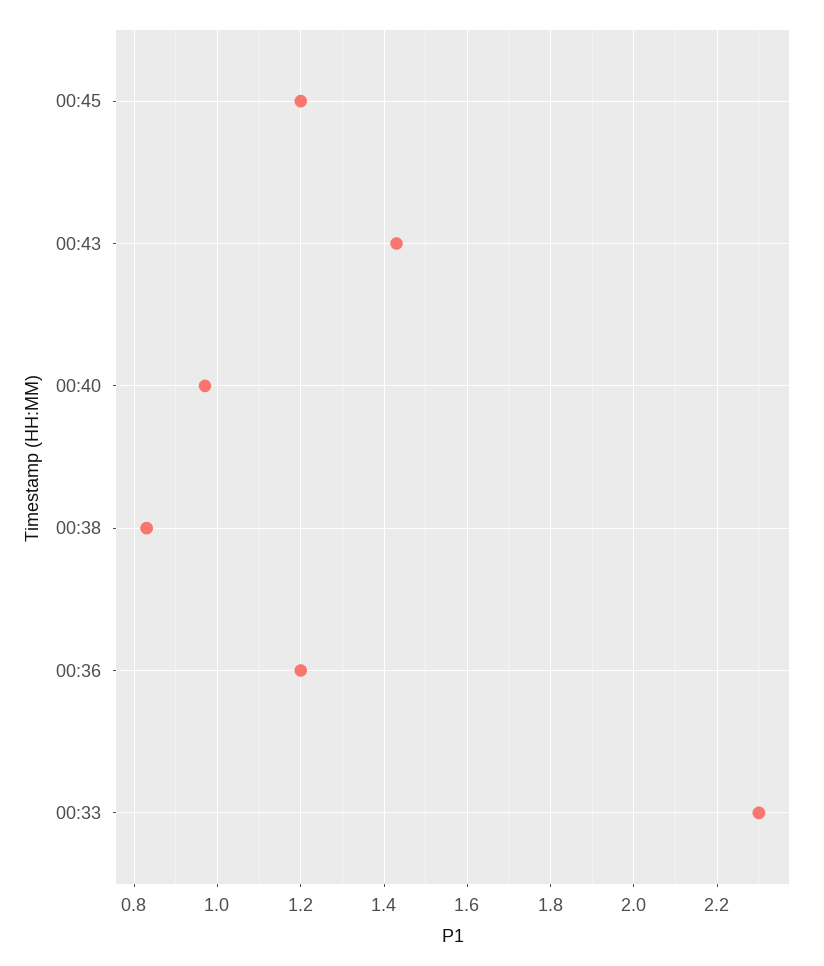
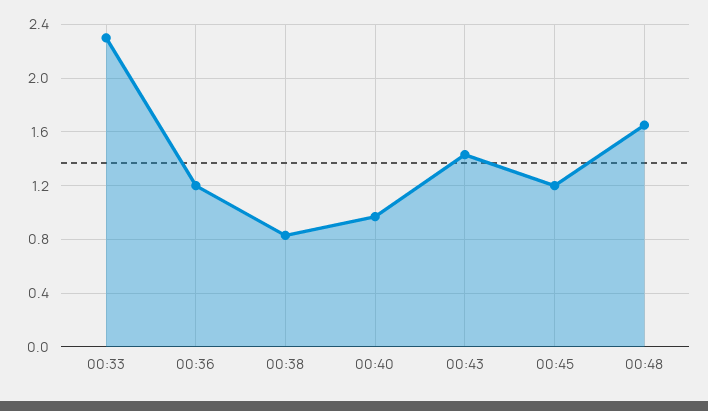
00:48: none -> 1.65

